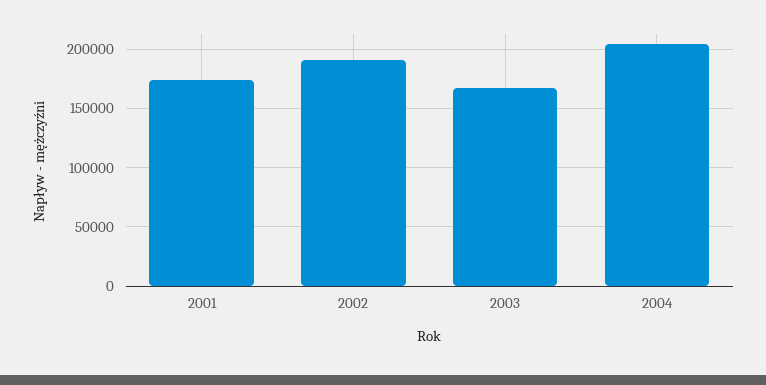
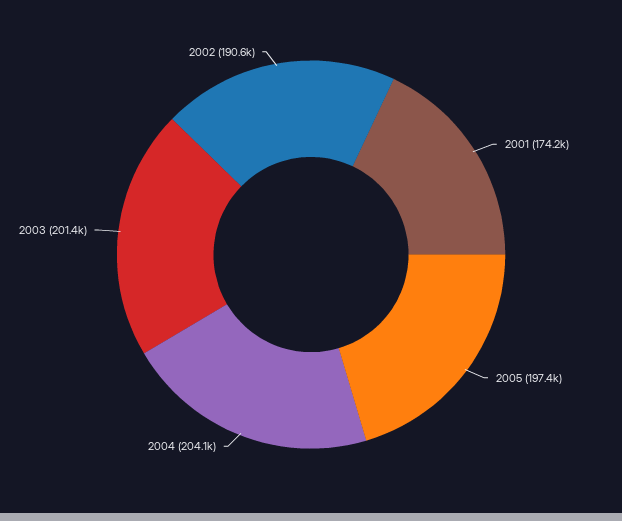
2003: 170000 -> 201400
2005: none -> 197400

